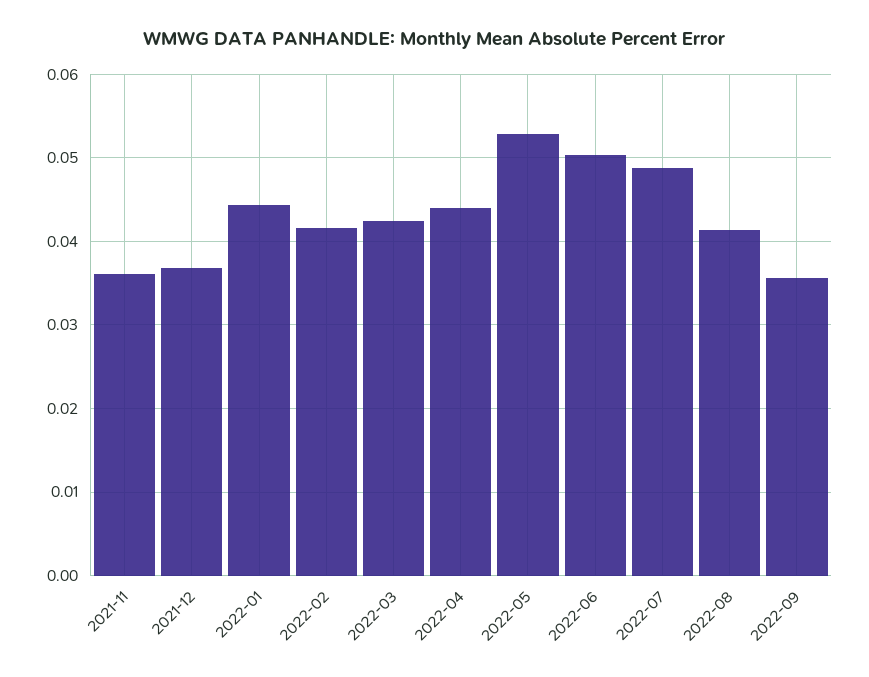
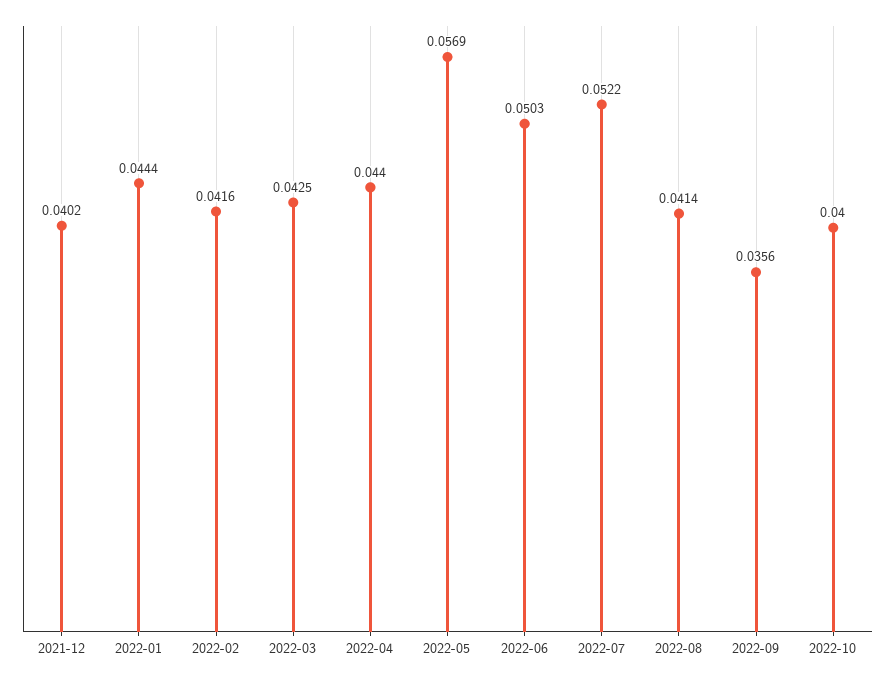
2021-11: 0.036 -> none
2021-12: 0.037 -> 0.0402
2022-05: 0.053 -> 0.0569
2022-07: 0.049 -> 0.0522
2022-10: none -> 0.04

